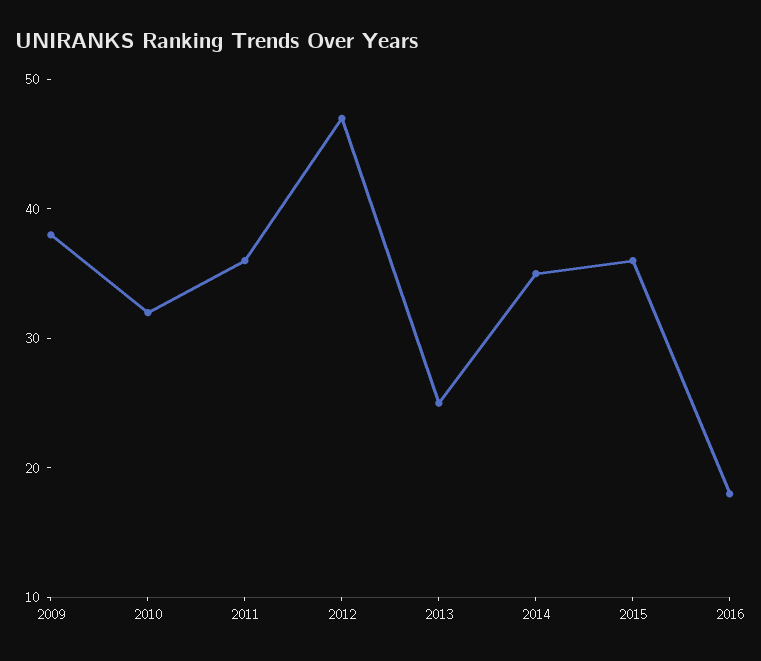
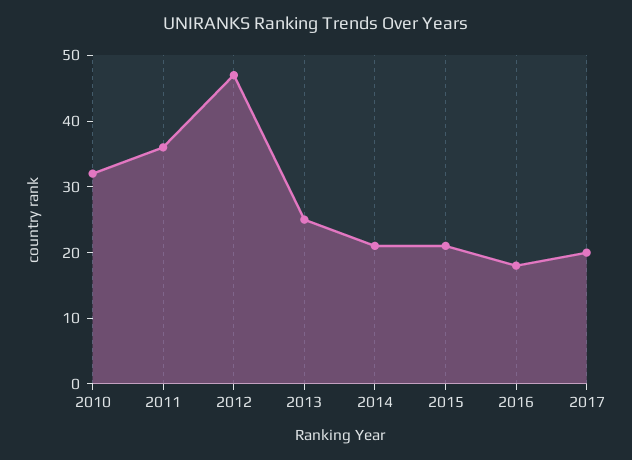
2009: 38 -> none
2014: 35 -> 20
2015: 36 -> 20
2017: none -> 20

